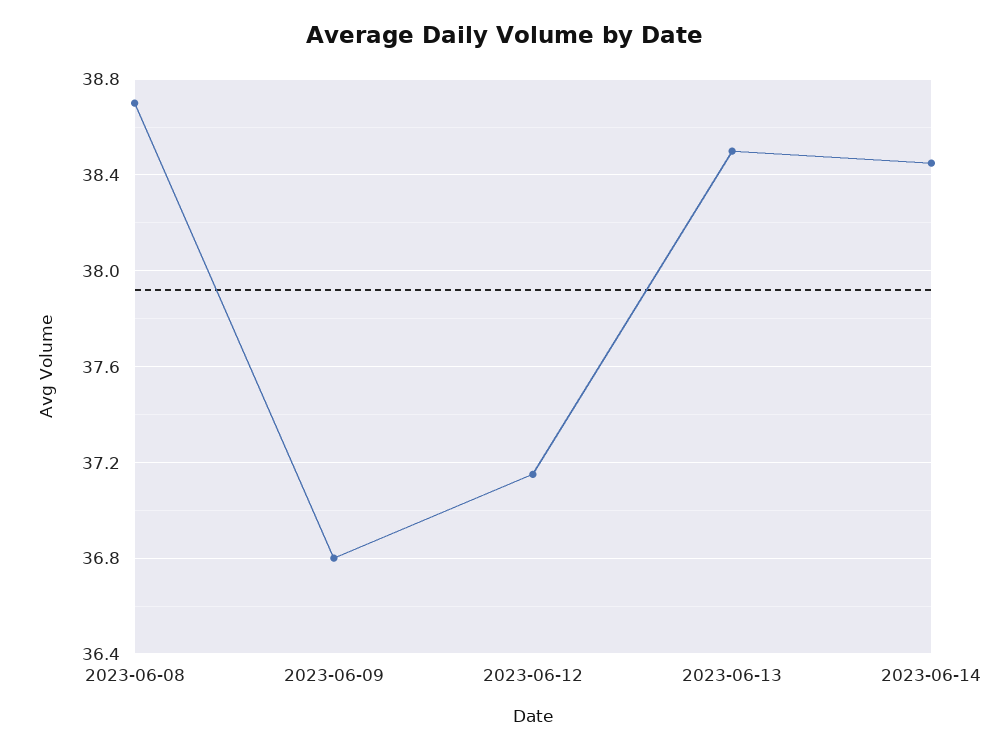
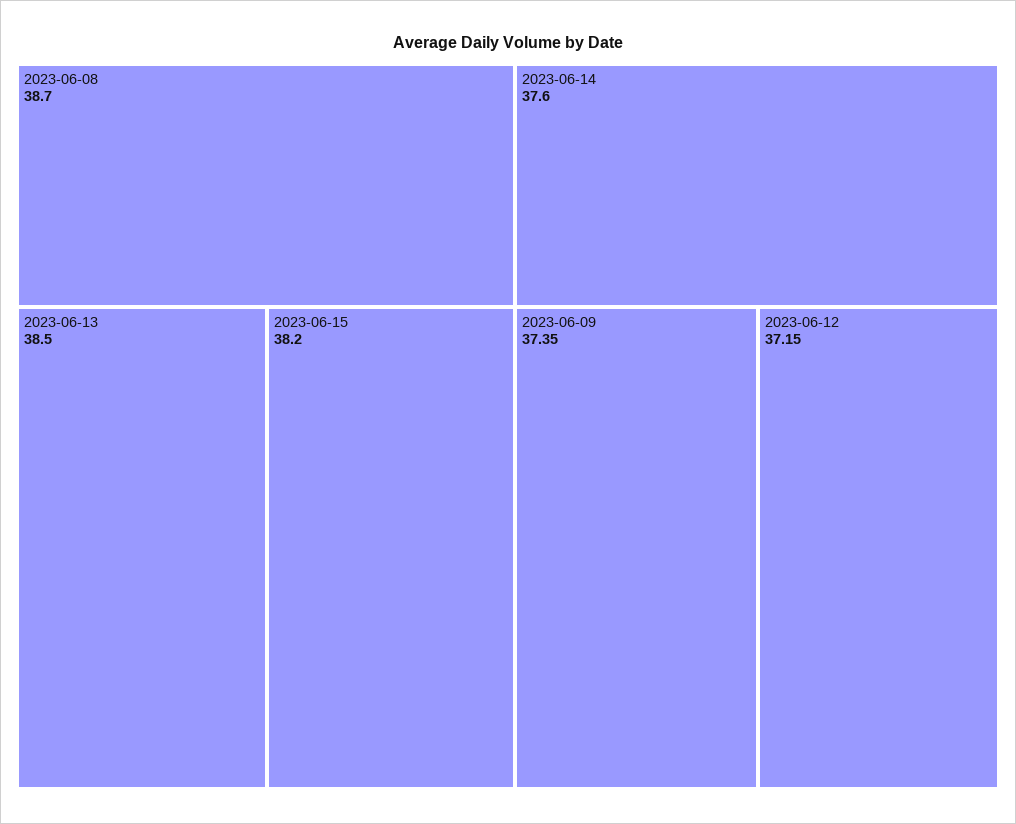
2023-06-09: 36.8 -> 37.35
2023-06-14: 38.45 -> 37.6
2023-06-15: none -> 38.2

